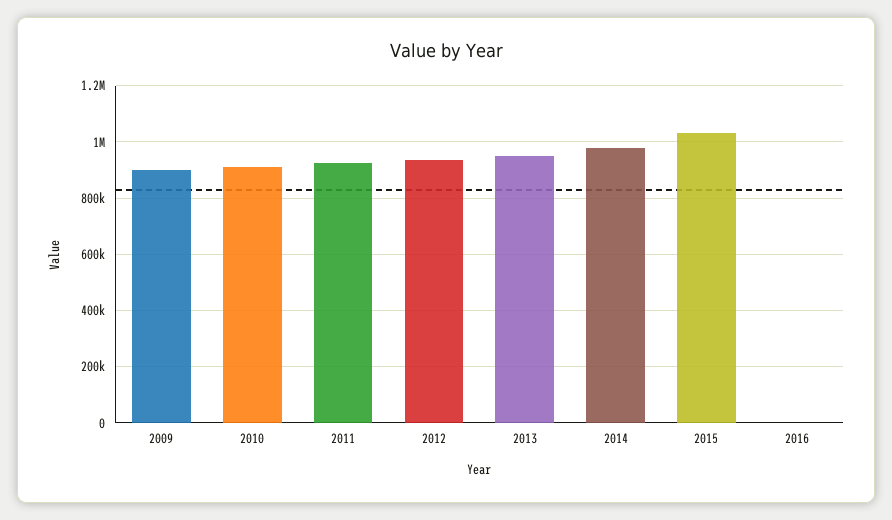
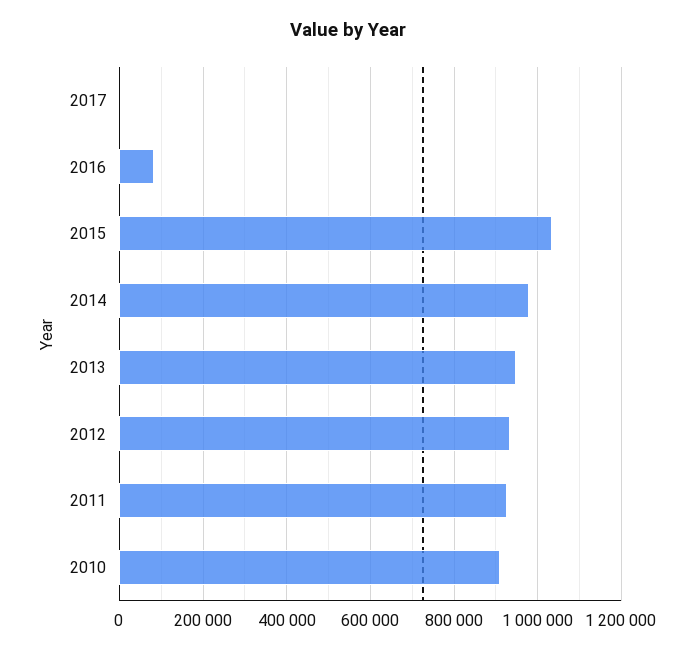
2009: 900000 -> none
2016: 0 -> 80000
2017: none -> 0

